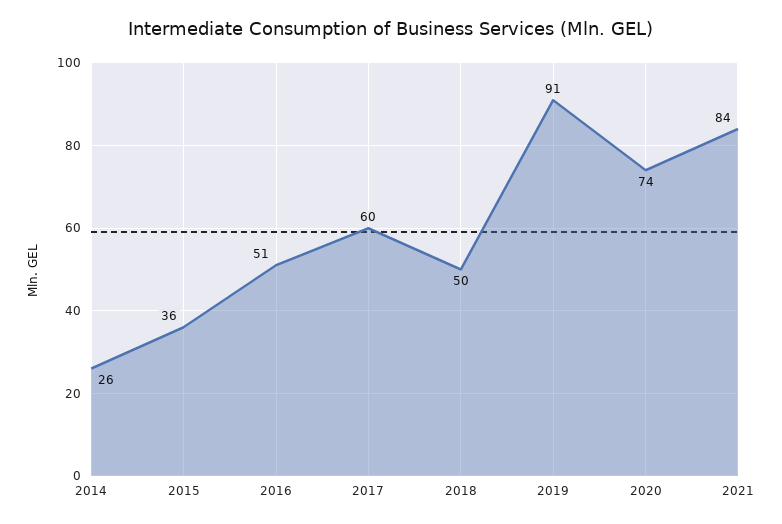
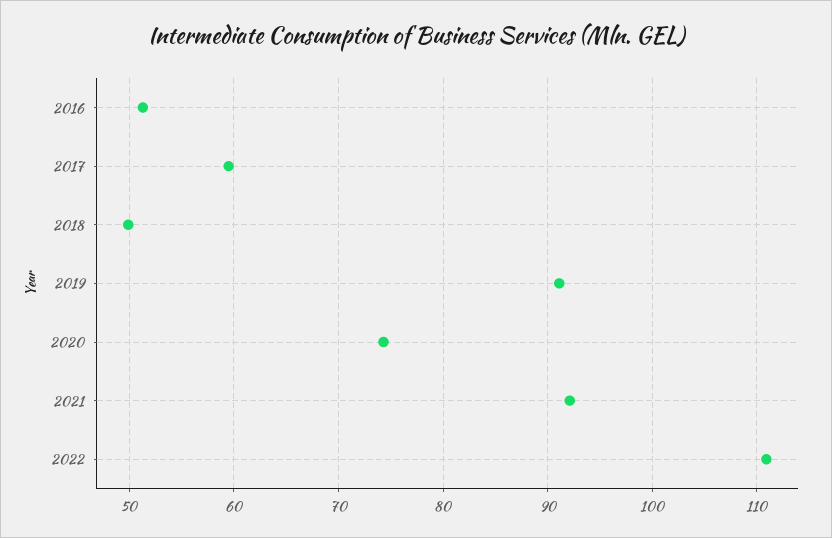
2014: 26 -> none
2015: 36 -> none
2021: 84 -> 92
2022: none -> 111

